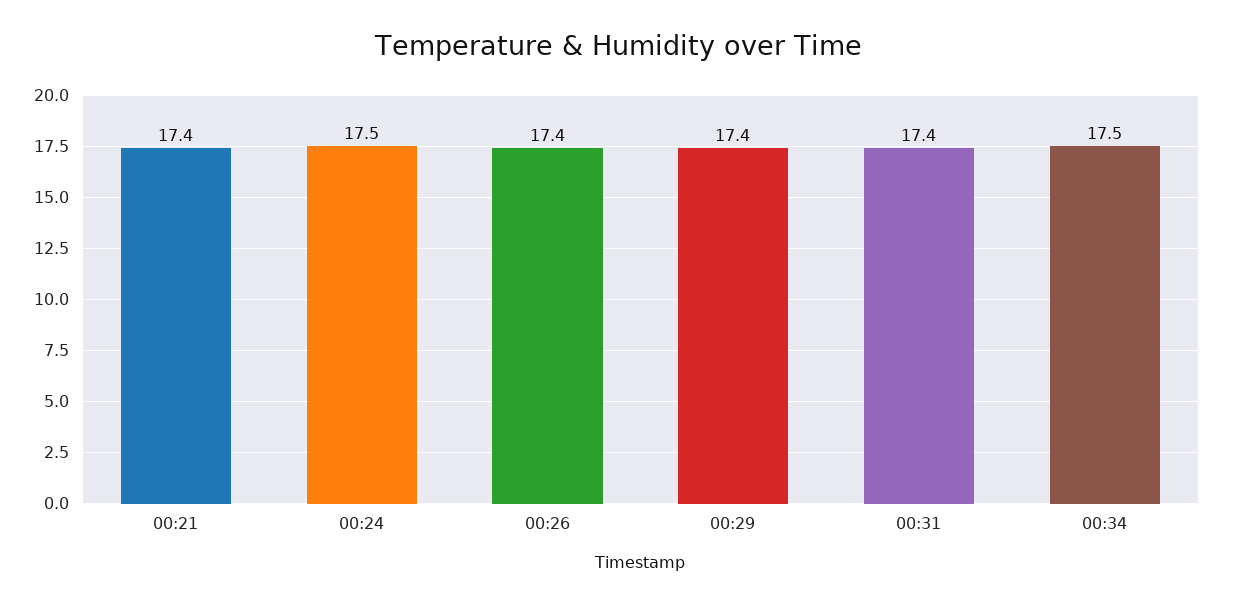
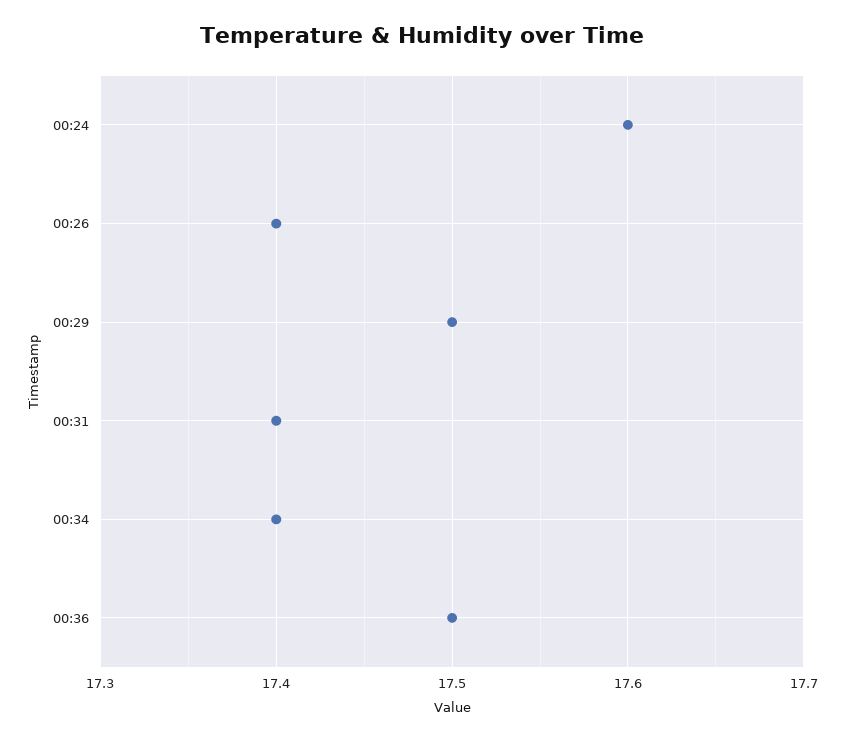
00:21: 17.4 -> none
00:24: 17.5 -> 17.6
00:29: 17.4 -> 17.5
00:34: 17.5 -> 17.4
00:36: none -> 17.5

